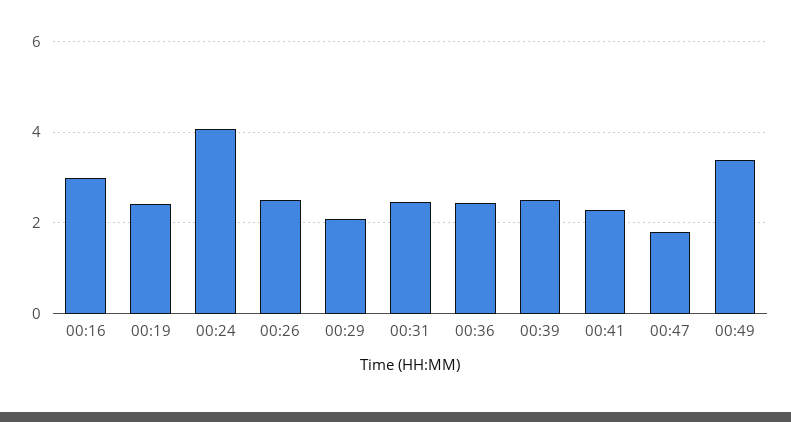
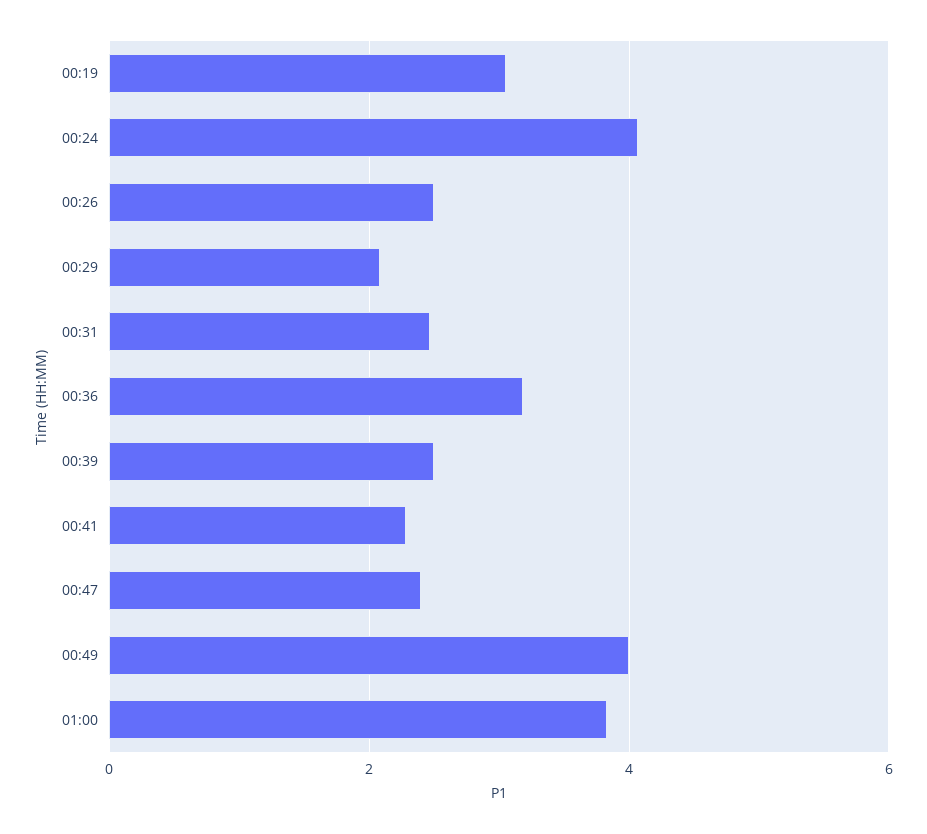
00:16: 3 -> none
00:19: 2.4 -> 3
00:36: 2.4 -> 3.2
00:47: 1.8 -> 2.4
00:49: 3.4 -> 4
01:00: none -> 3.8

